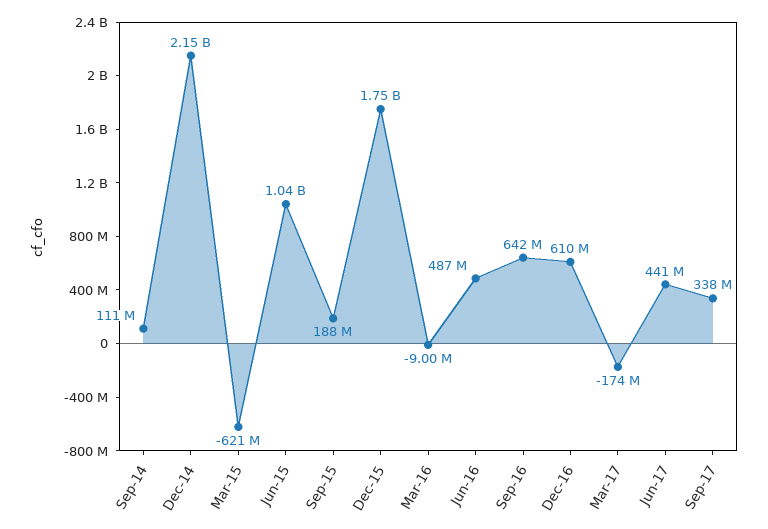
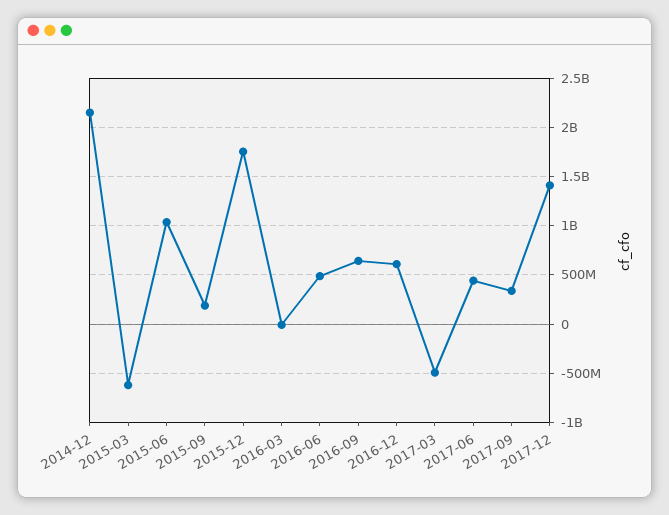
Sep-14: 111000000 -> none
Mar-17: -174000000 -> -500000000
2017-12: none -> 1400000000

